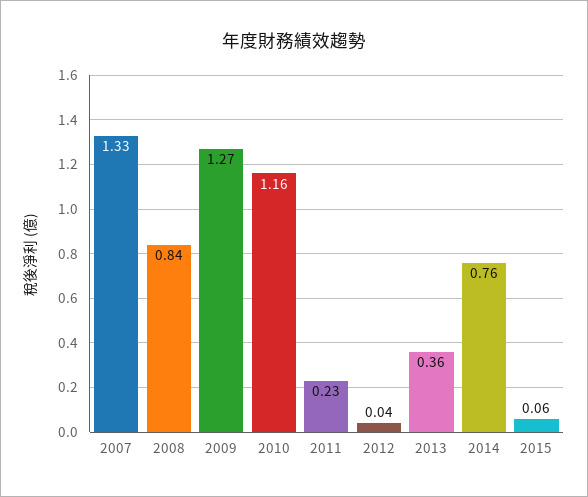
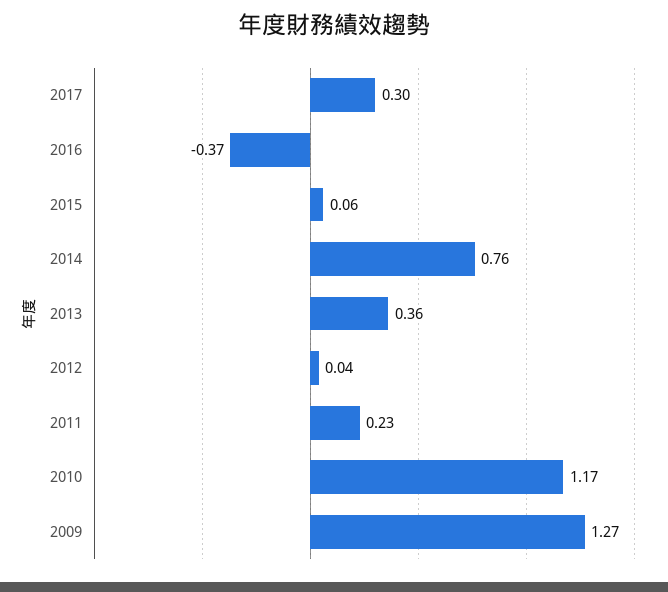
2007: 1.33 -> none
2008: 0.84 -> none
2010: 1.16 -> 1.17
2017: none -> 0.3
2016: none -> -0.37

